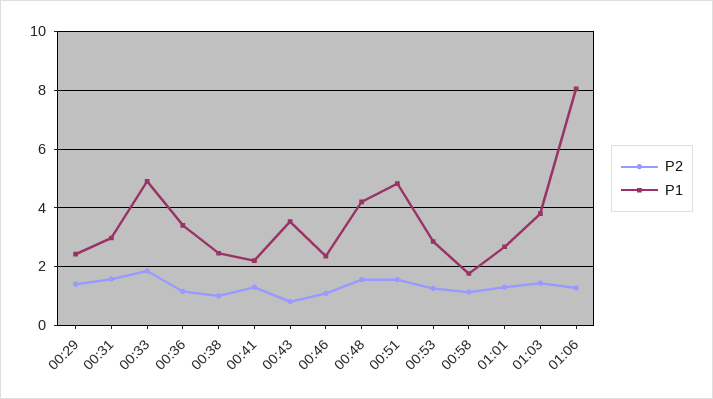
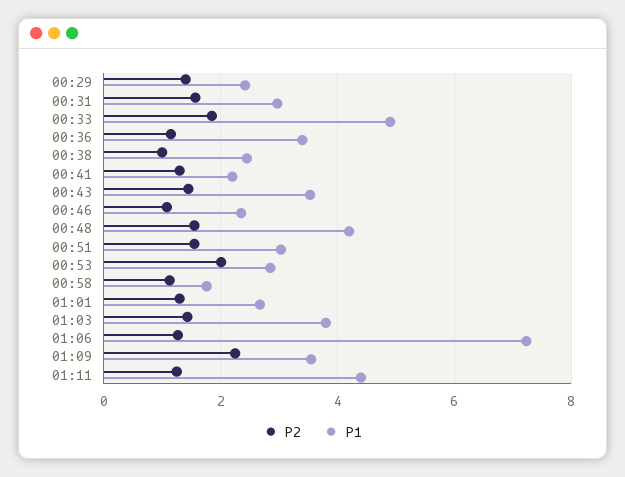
P2, 00:43: 0.75 -> 1.4
P1, 00:51: 4.75 -> 3
P2, 00:53: 1.25 -> 2
P1, 01:06: 8 -> 7.2
P2, 01:09: none -> 2.2
P1, 01:09: none -> 3.6
P2, 01:11: none -> 1.2
P1, 01:11: none -> 4.4

